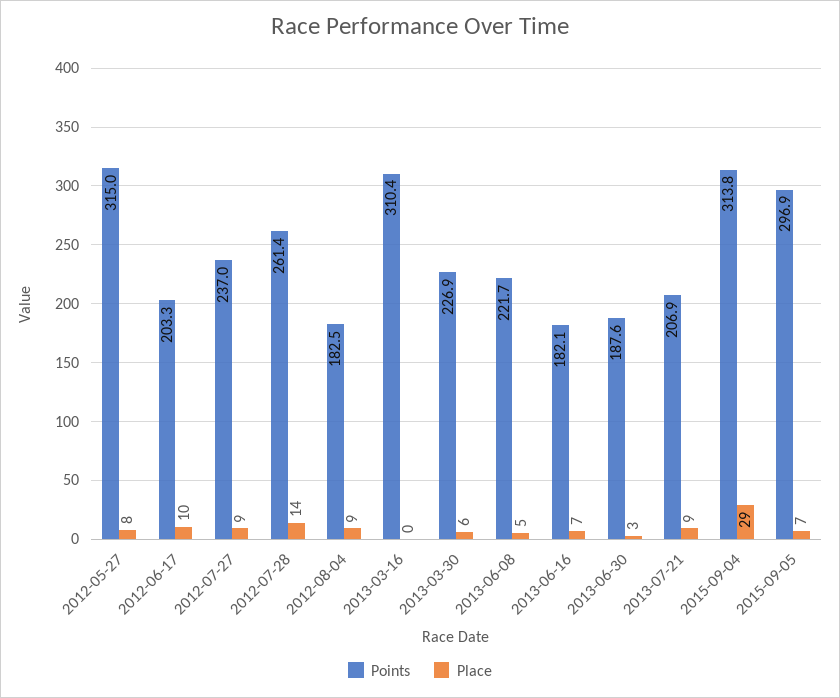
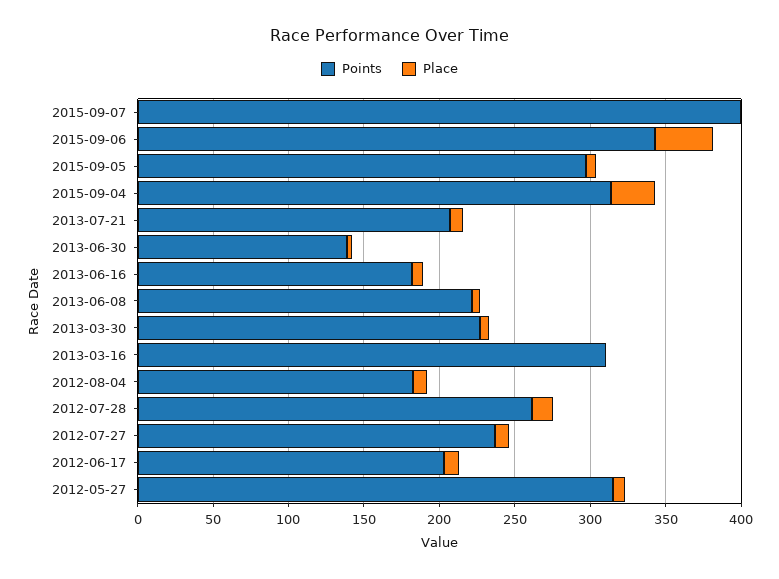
Points, 2013-06-30: 187.6 -> 140
Points, 2015-09-07: none -> 400
Place, 2015-09-07: none -> 0
Points, 2015-09-06: none -> 340
Place, 2015-09-06: none -> 40

